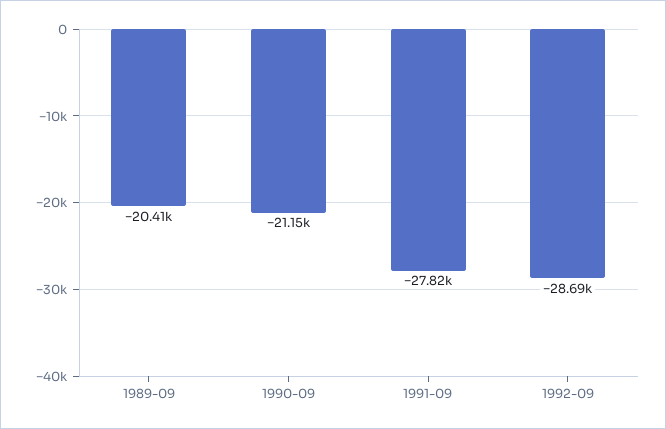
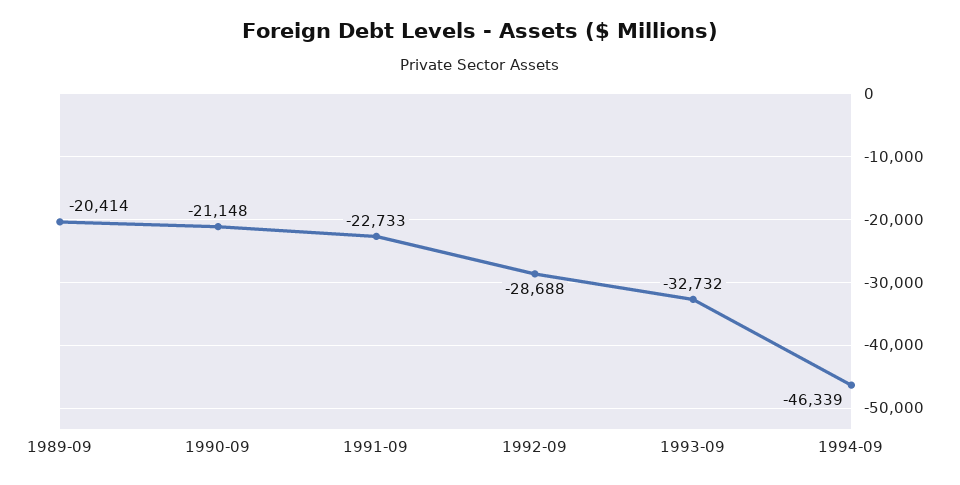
1991-09: -27820 -> -22733
1993-09: none -> -32732
1994-09: none -> -46339

